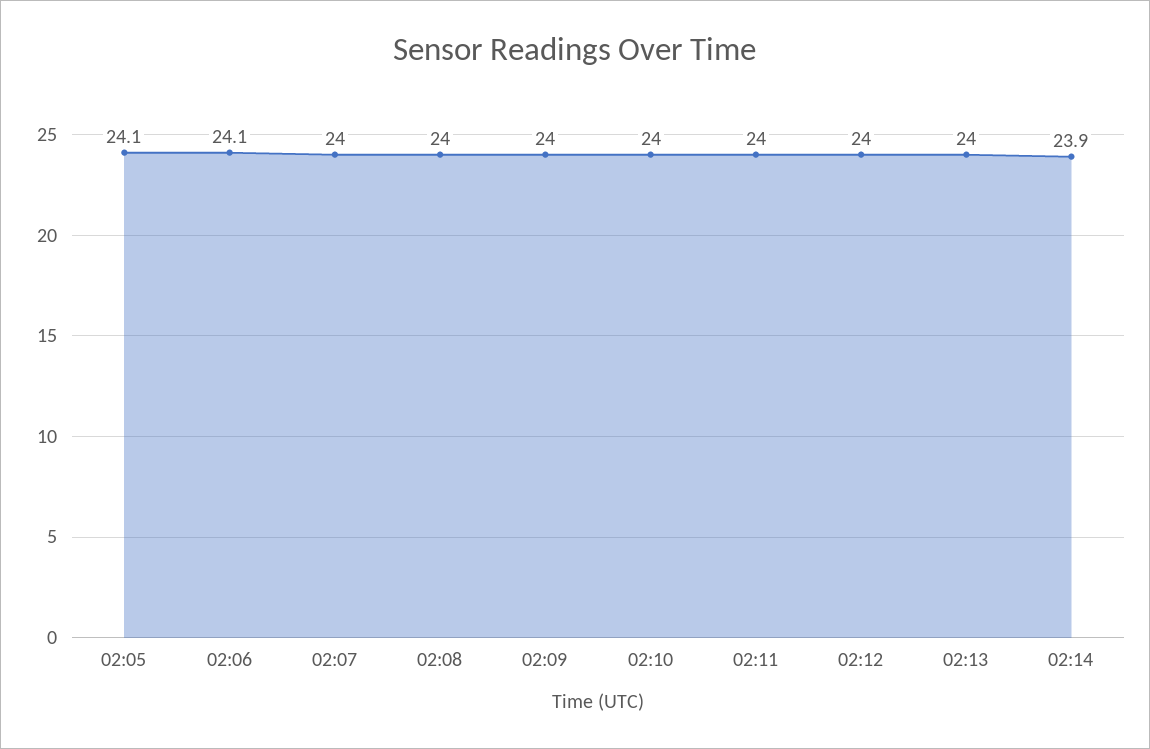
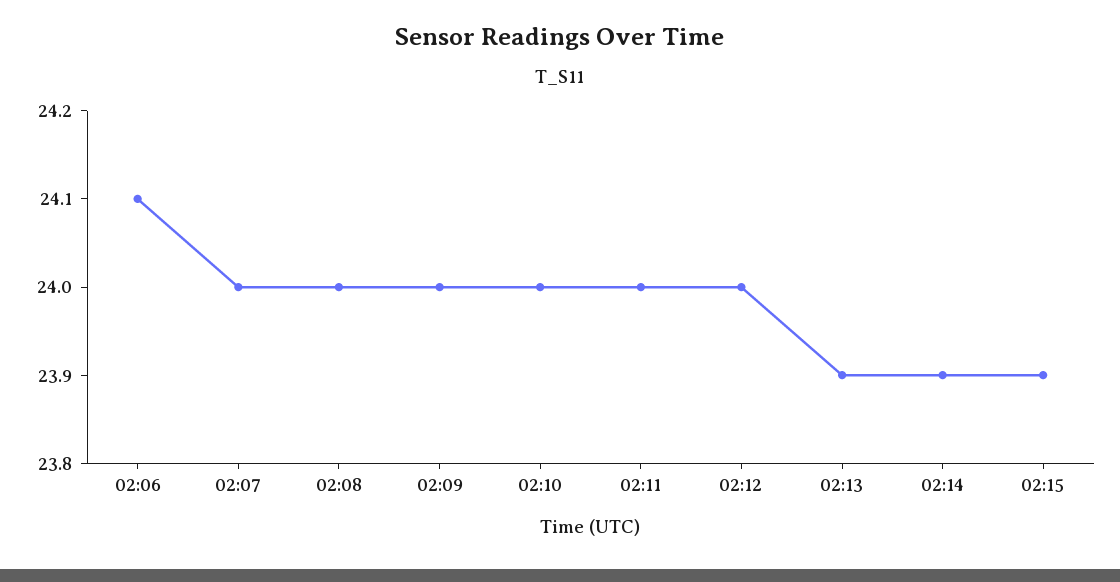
02:05: 24.1 -> none
02:13: 24 -> 23.9
02:15: none -> 23.9

